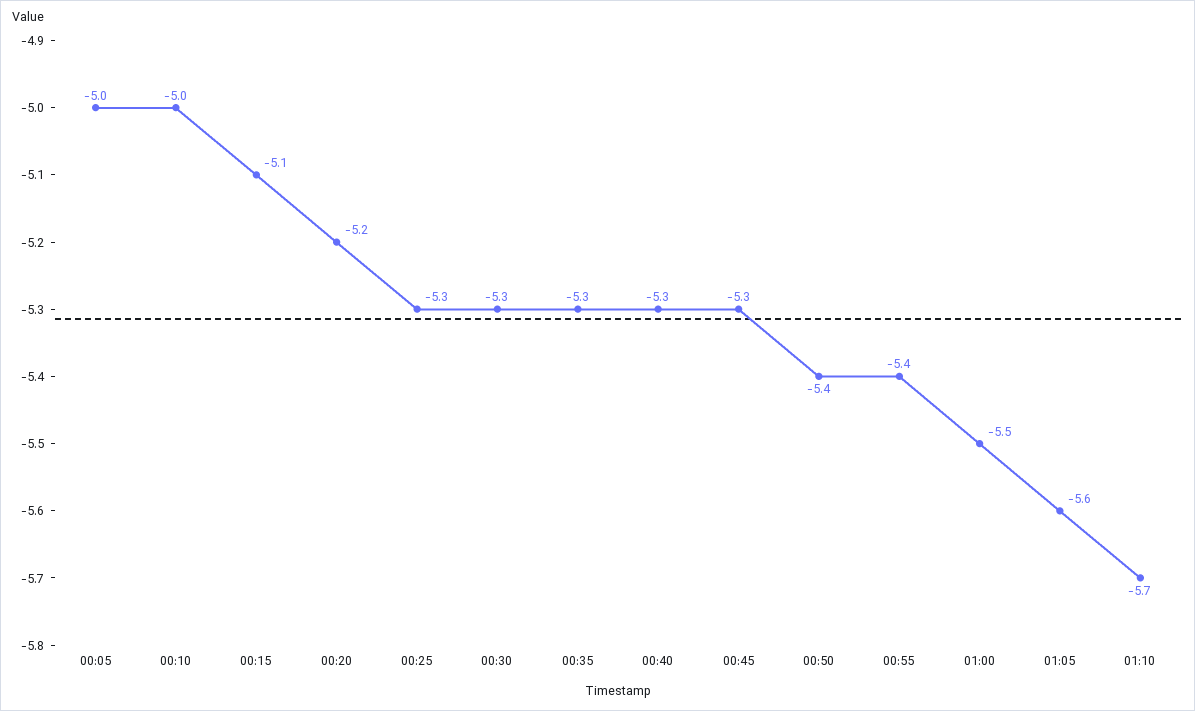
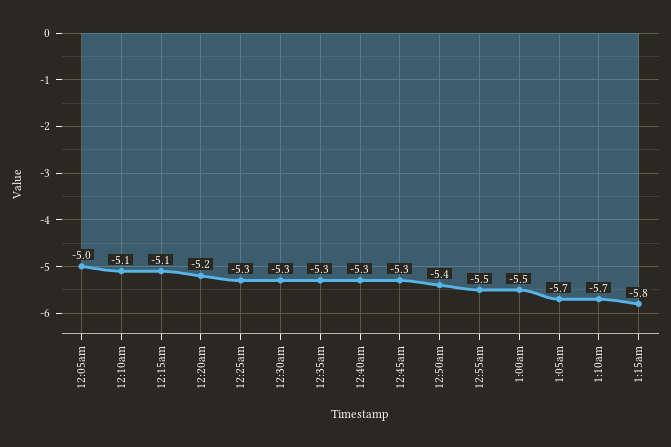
00:10: -5 -> -5.1
00:55: -5.4 -> -5.5
01:05: -5.6 -> -5.7
1:15am: none -> -5.8

